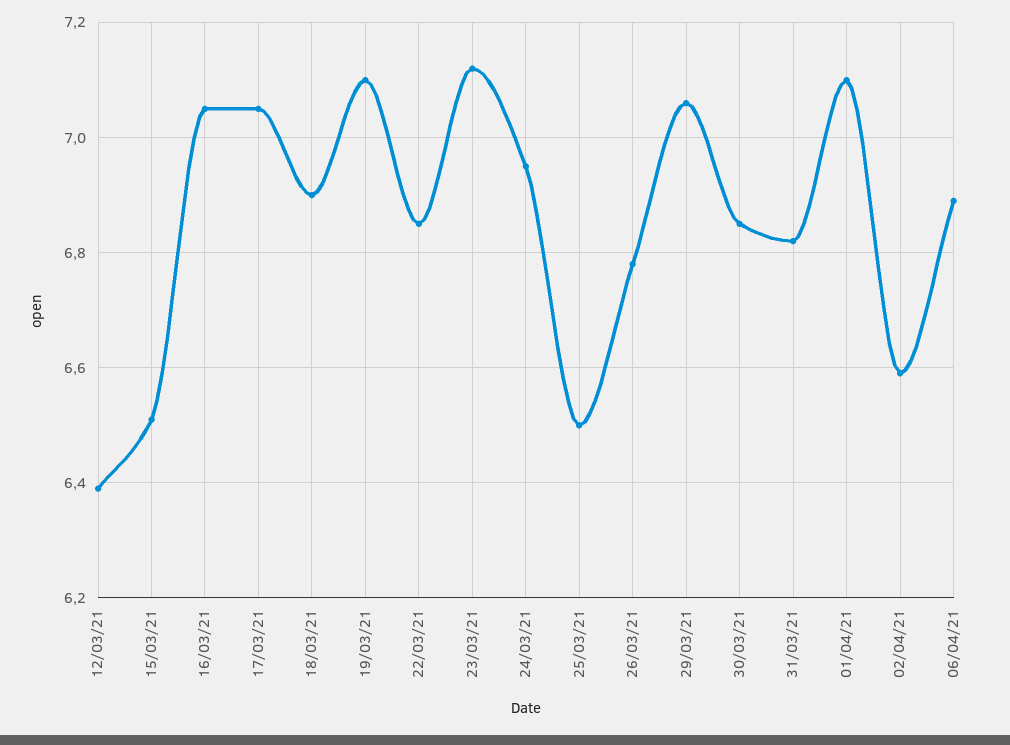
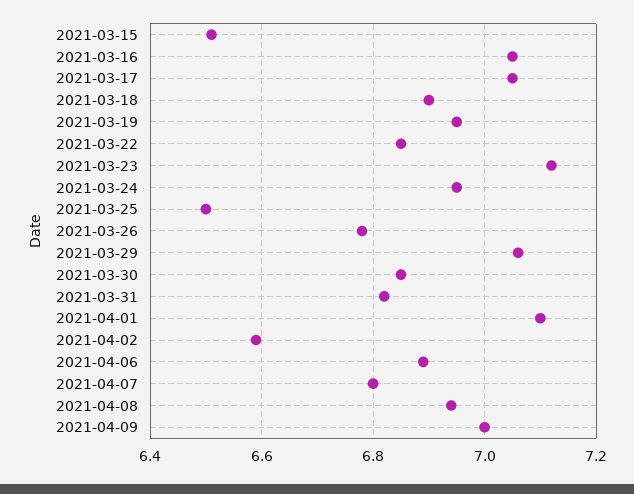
12/03/21: 6.4 -> none
19/03/21: 7.1 -> 6.95
2021-04-07: none -> 6.8
2021-04-08: none -> 6.95
2021-04-09: none -> 7

